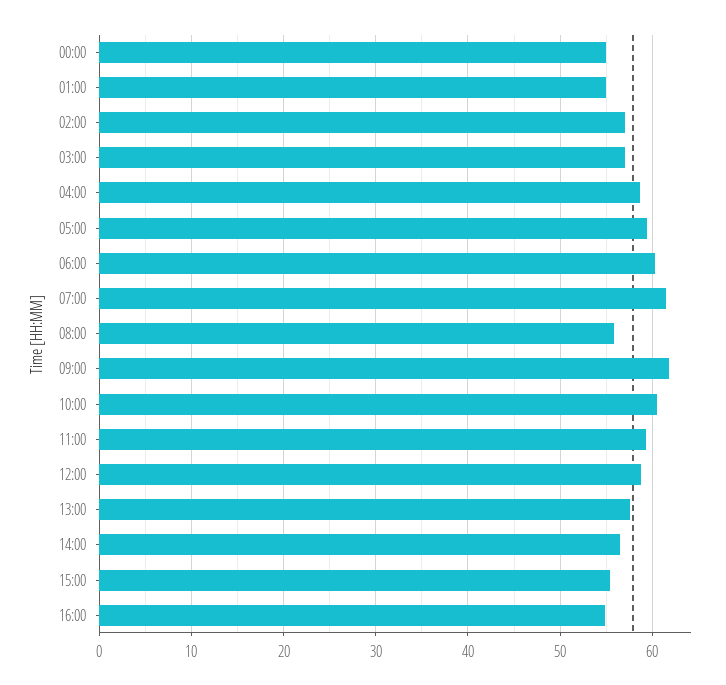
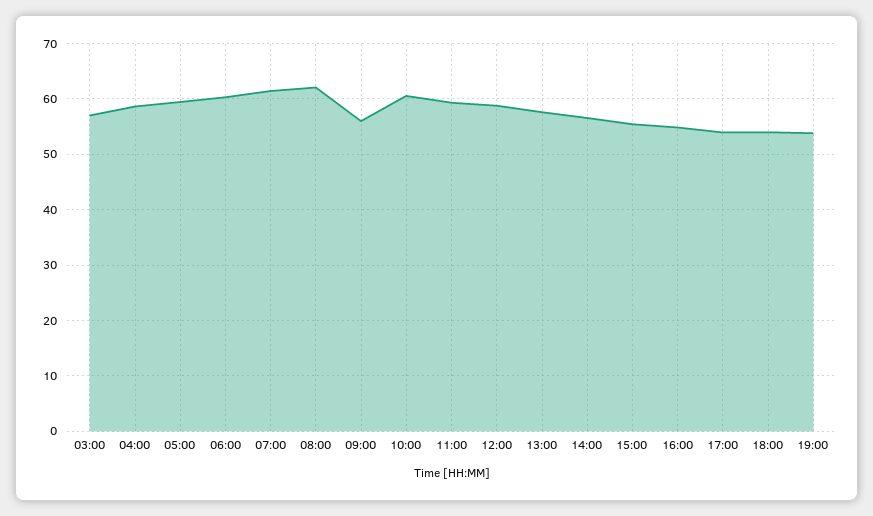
00:00: 55 -> none
01:00: 55 -> none
02:00: 57 -> none
08:00: 56 -> 62
09:00: 62 -> 56
17:00: none -> 54
18:00: none -> 54
19:00: none -> 54

